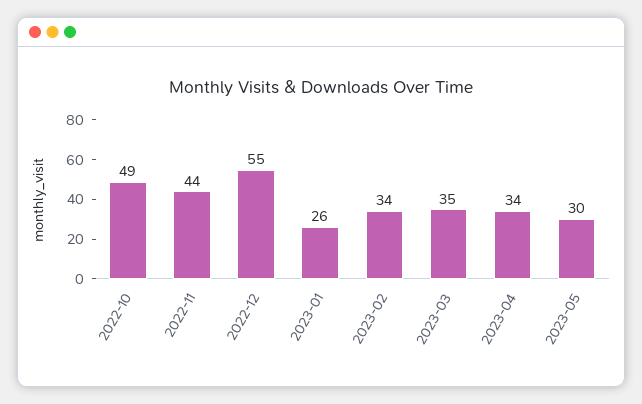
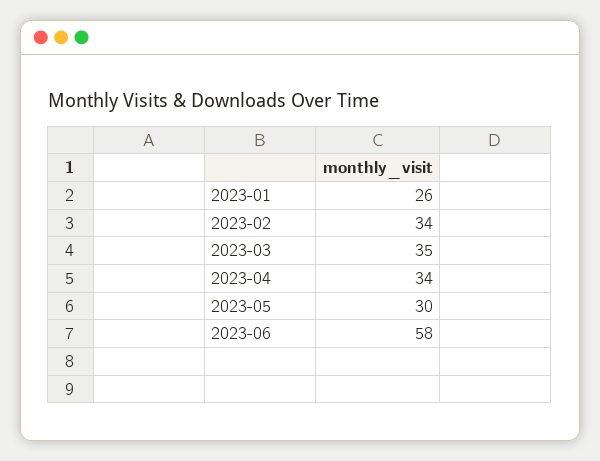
2022-10: 49 -> none
2022-11: 44 -> none
2022-12: 55 -> none
2023-06: none -> 58

